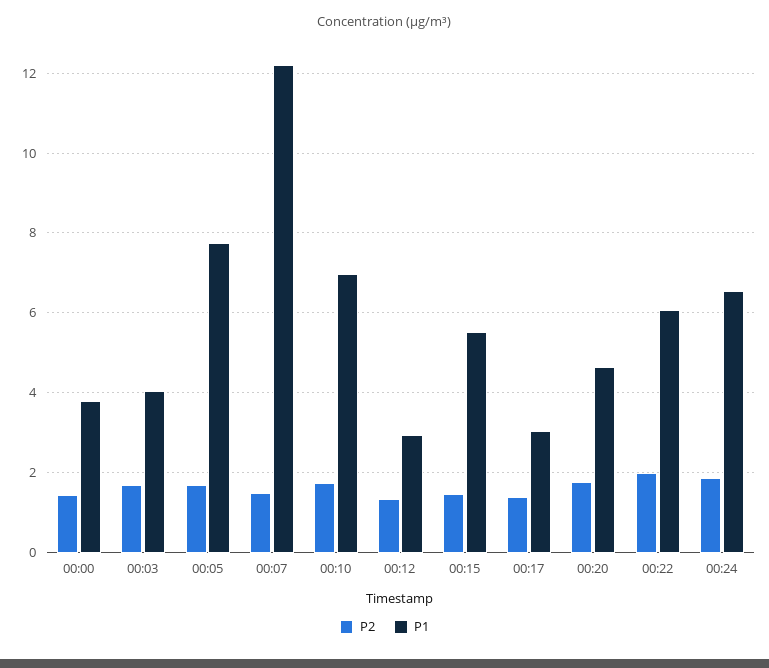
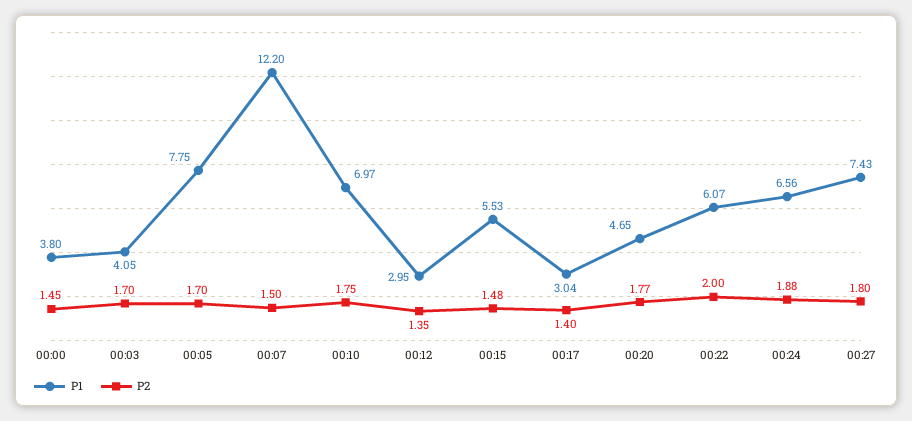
P1, 00:27: none -> 7.43
P2, 00:27: none -> 1.8

